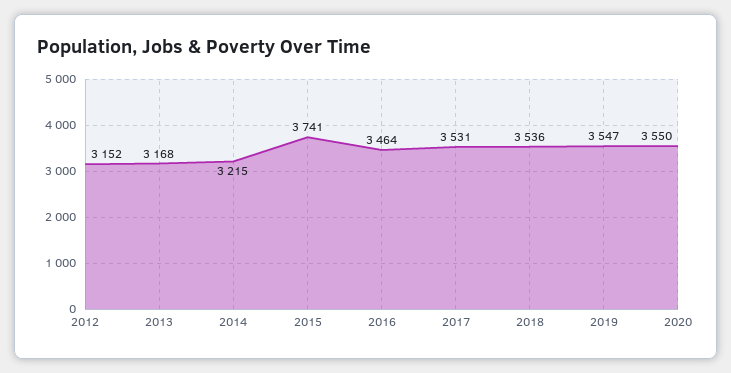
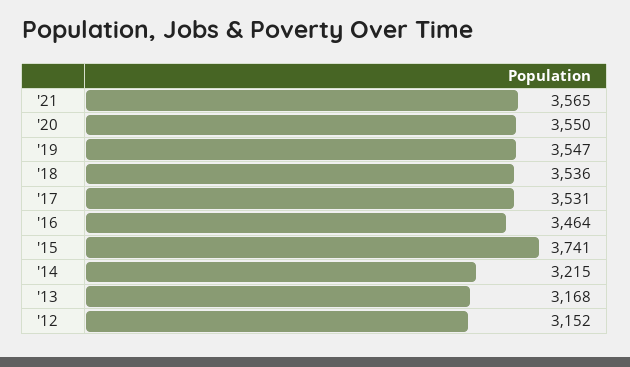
'21: none -> 3565

